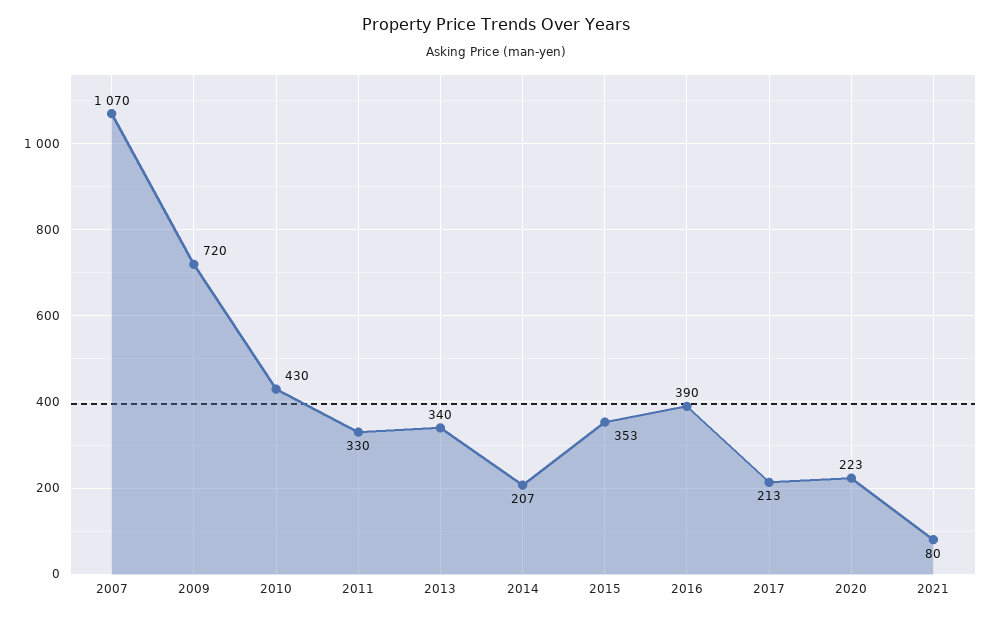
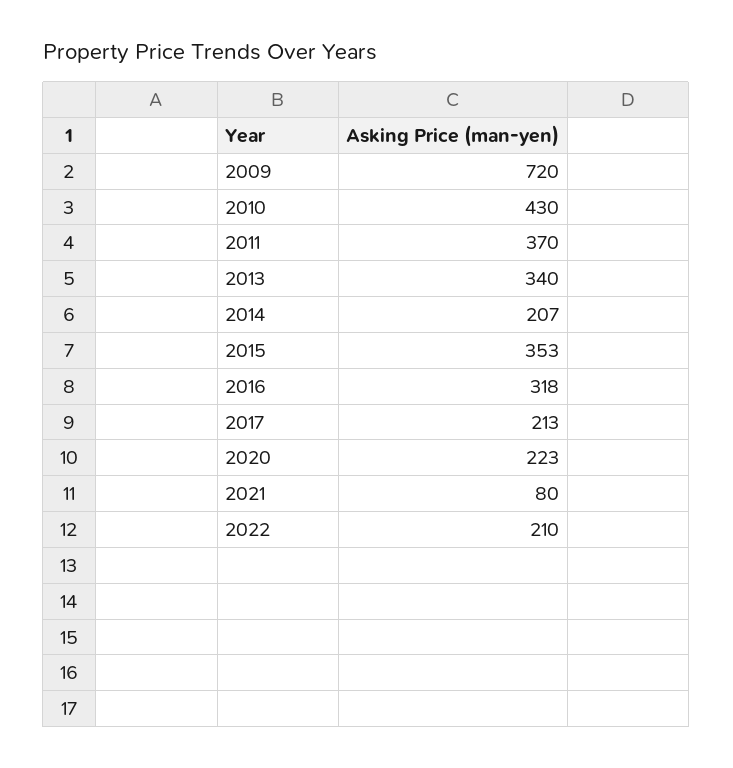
2007: 1070 -> none
2011: 330 -> 370
2016: 390 -> 318
2022: none -> 210

